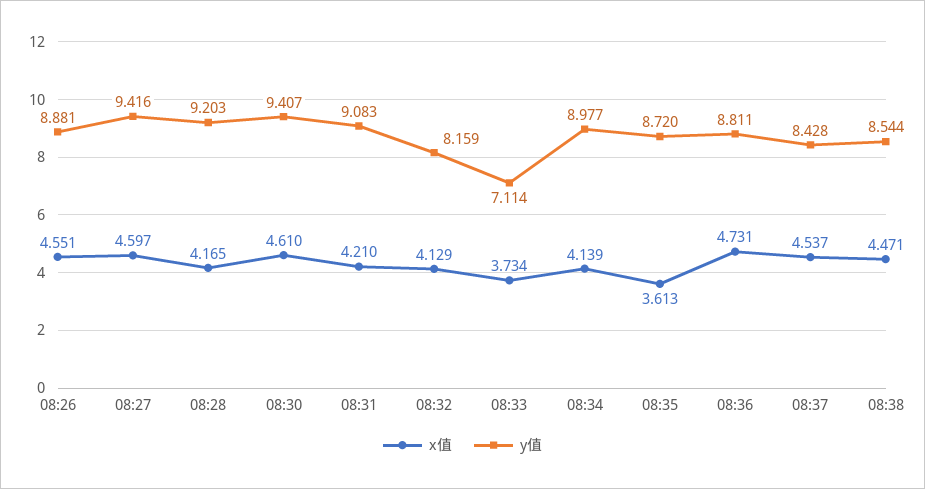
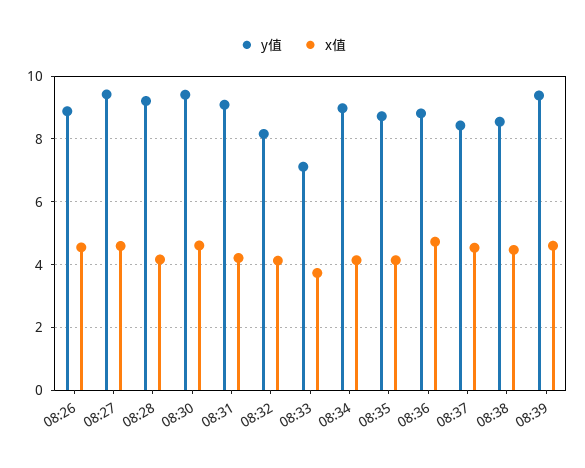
x值, 08:35: 3.613 -> 4.2
y值, 08:39: none -> 9.4
x值, 08:39: none -> 4.6

